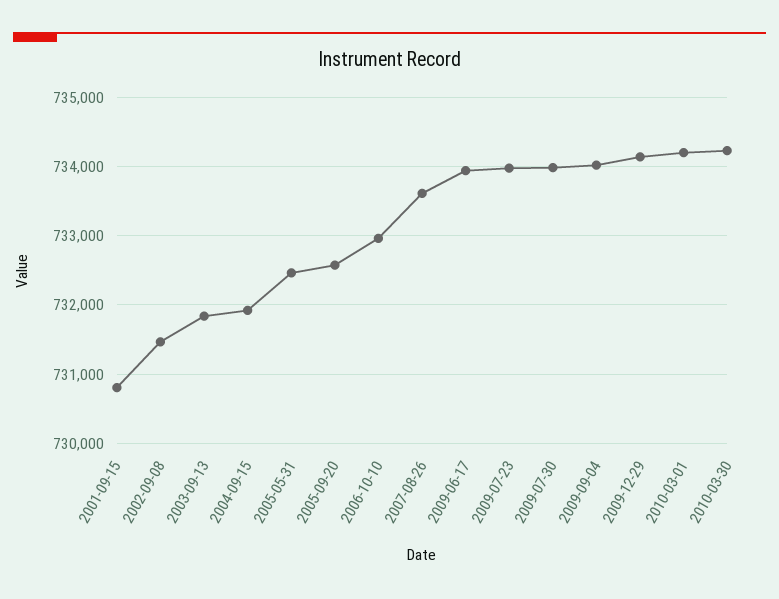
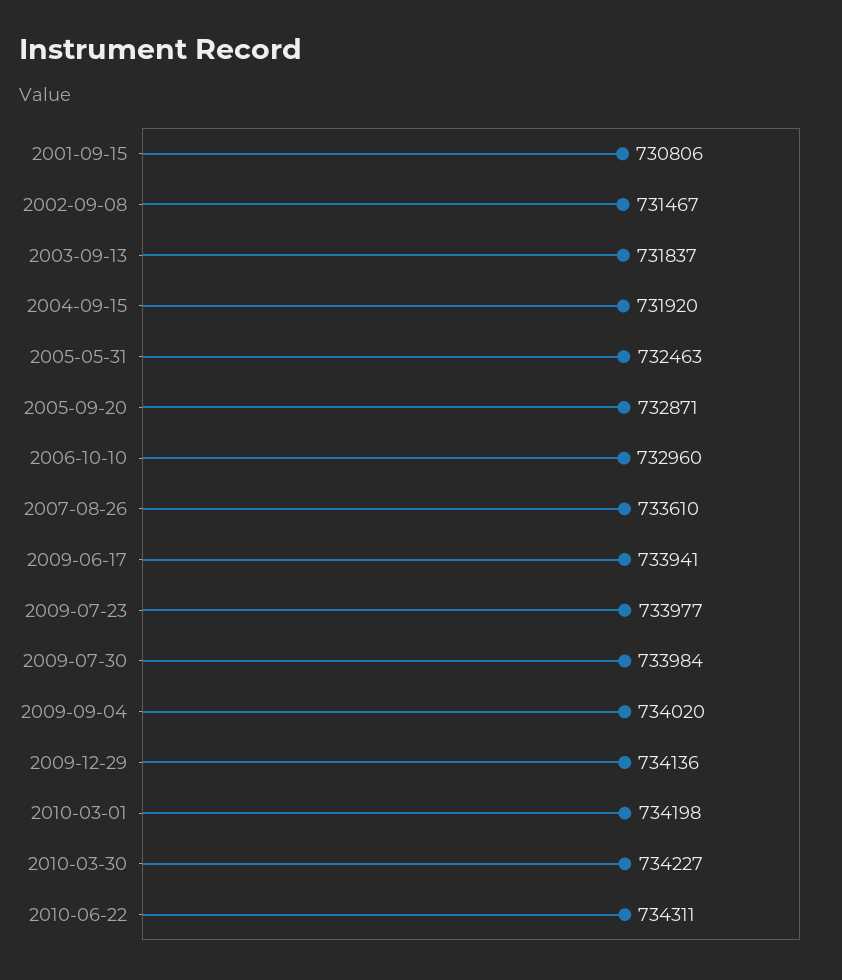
2005-09-20: 732600 -> 732871
2010-06-22: none -> 734311

